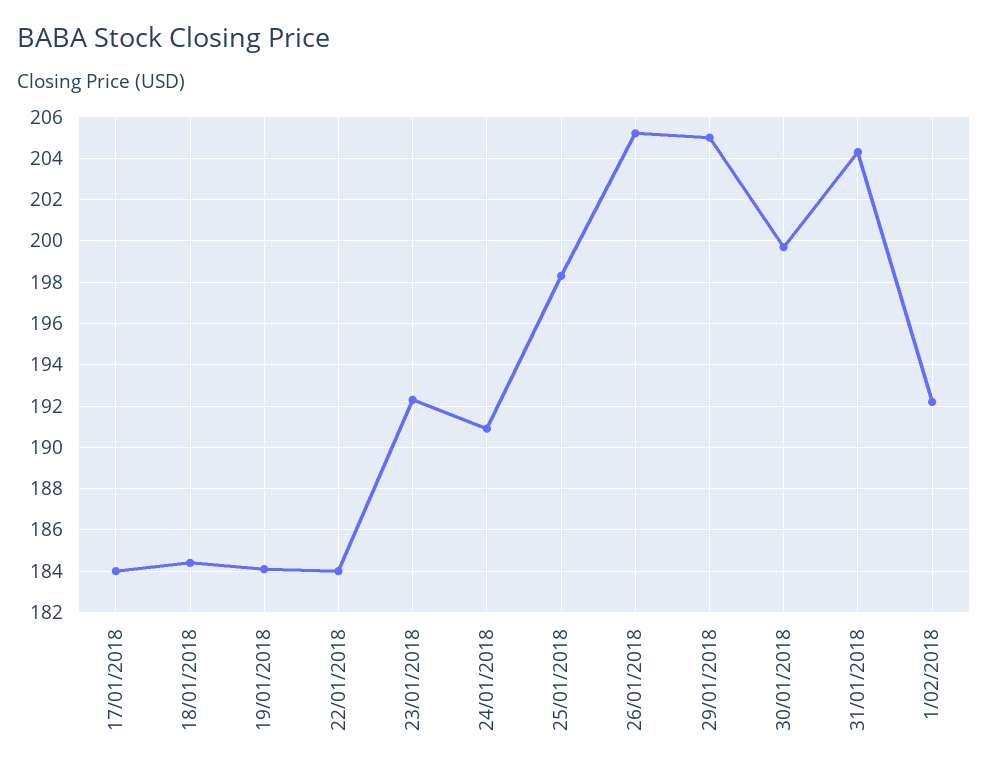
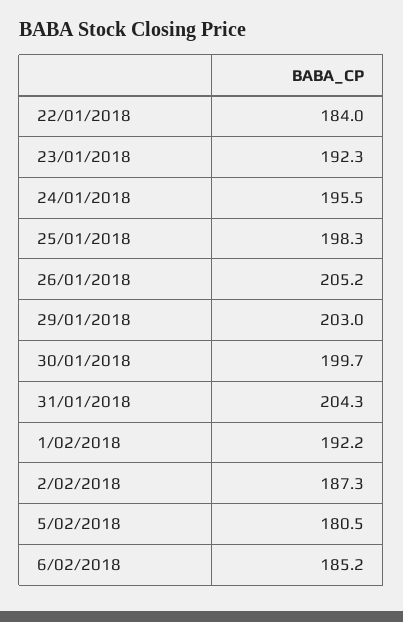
17/01/2018: 184 -> none
18/01/2018: 184.5 -> none
19/01/2018: 184 -> none
24/01/2018: 191 -> 195.5
29/01/2018: 205 -> 203
2/02/2018: none -> 187.3
5/02/2018: none -> 180.5
6/02/2018: none -> 185.2

